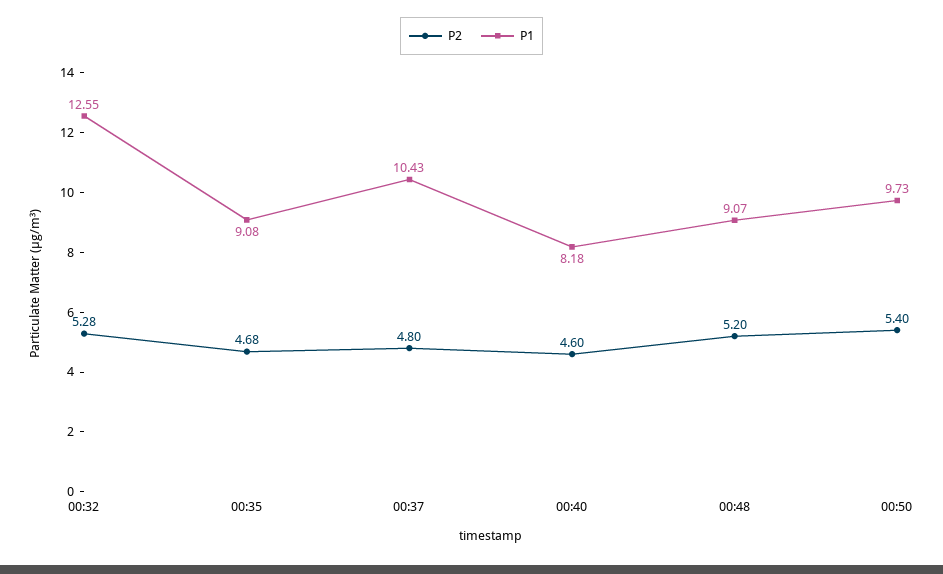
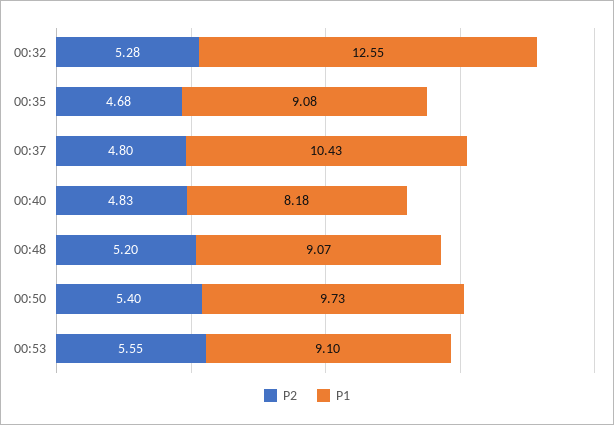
P2, 00:40: 4.6 -> 4.83
P2, 00:53: none -> 5.55
P1, 00:53: none -> 9.1

